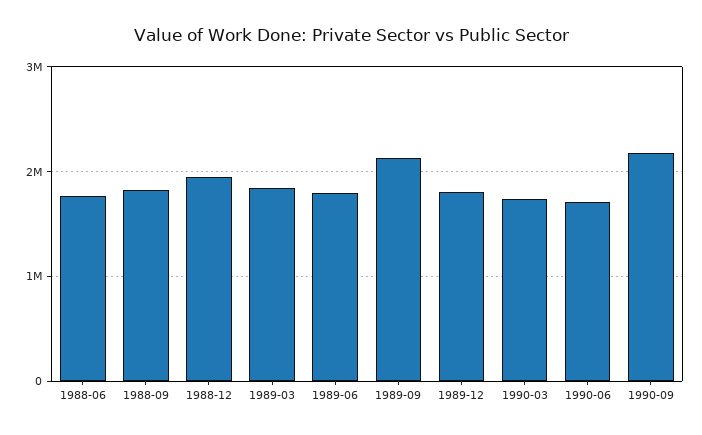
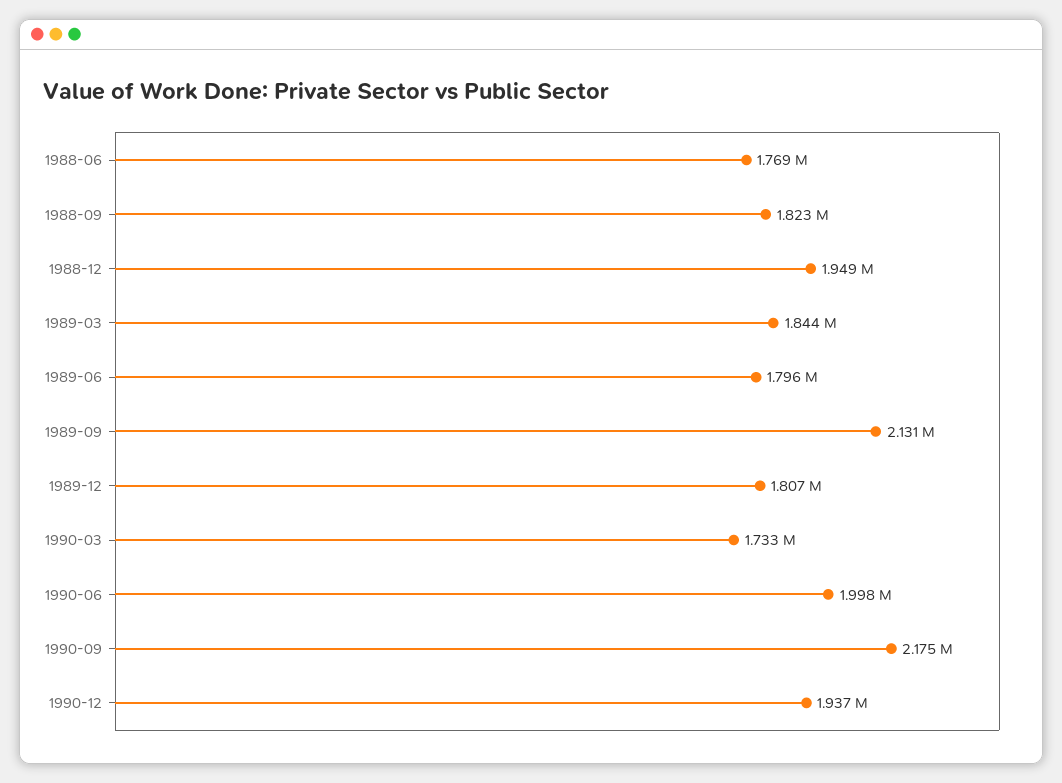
1990-06: 1700000 -> 1998000
1990-12: none -> 1937000

